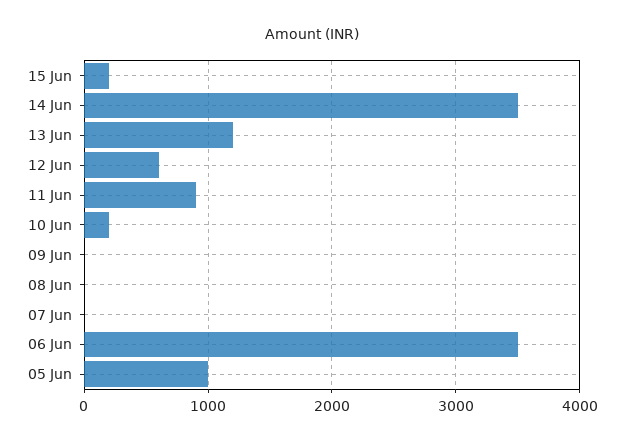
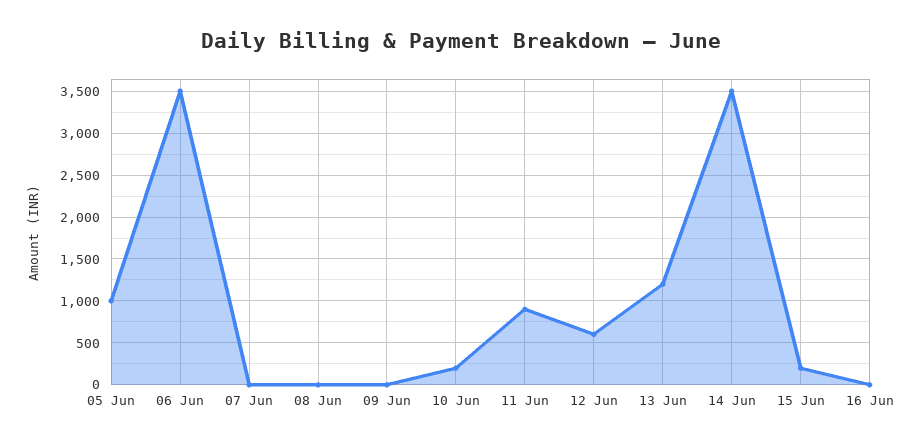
16 Jun: none -> 0

